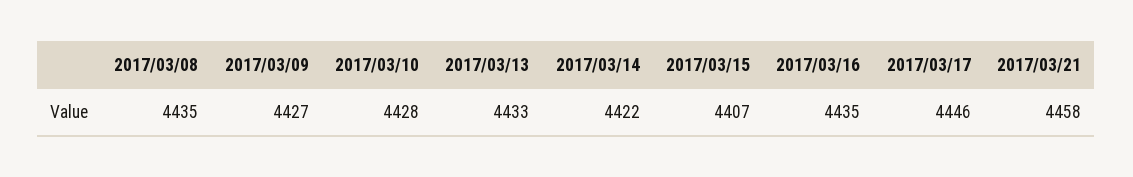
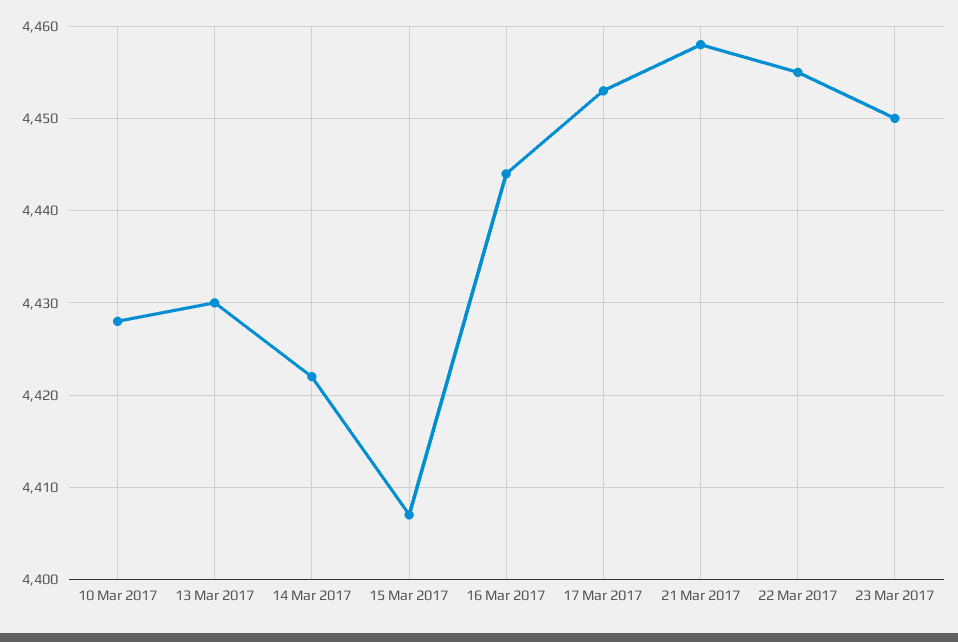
2017/03/08: 4435 -> none
2017/03/09: 4427 -> none
2017/03/13: 4433 -> 4430
2017/03/16: 4435 -> 4444
2017/03/17: 4446 -> 4453
22 Mar 2017: none -> 4455
23 Mar 2017: none -> 4450

